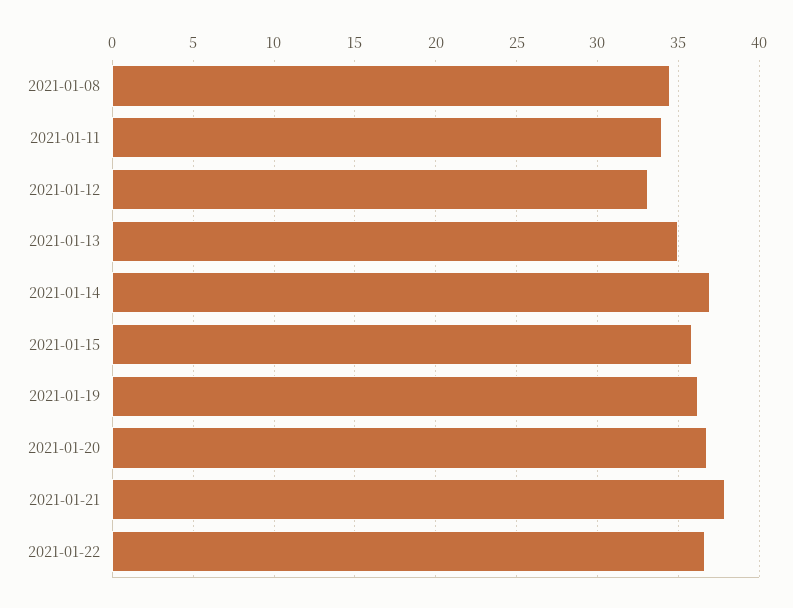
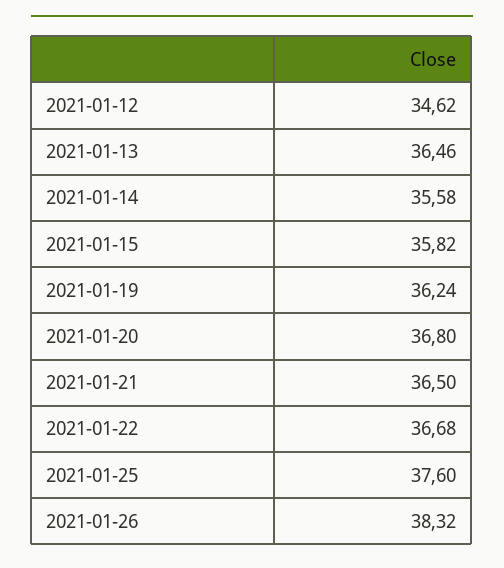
2021-01-08: 34.5 -> none
2021-01-11: 34 -> none
2021-01-12: 33 -> 34.62
2021-01-13: 35 -> 36.46
2021-01-14: 37 -> 35.58
2021-01-21: 38 -> 36.5
2021-01-25: none -> 37.6
2021-01-26: none -> 38.32

